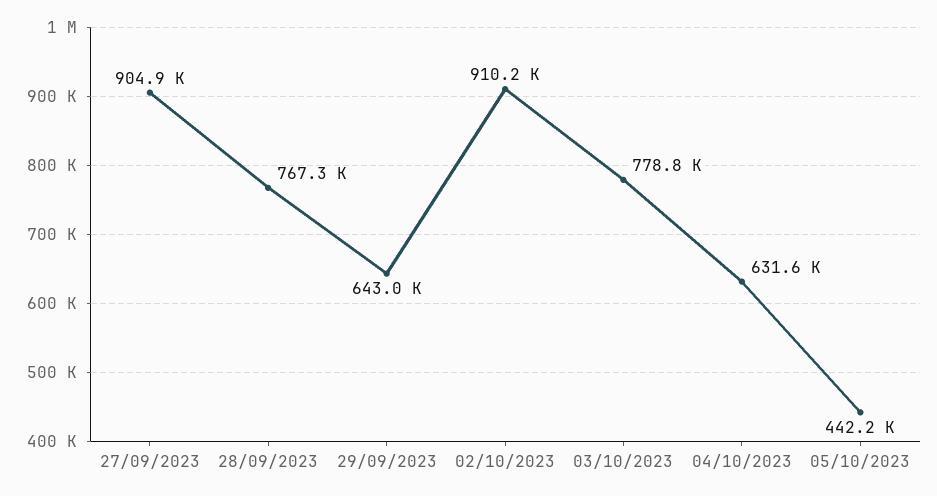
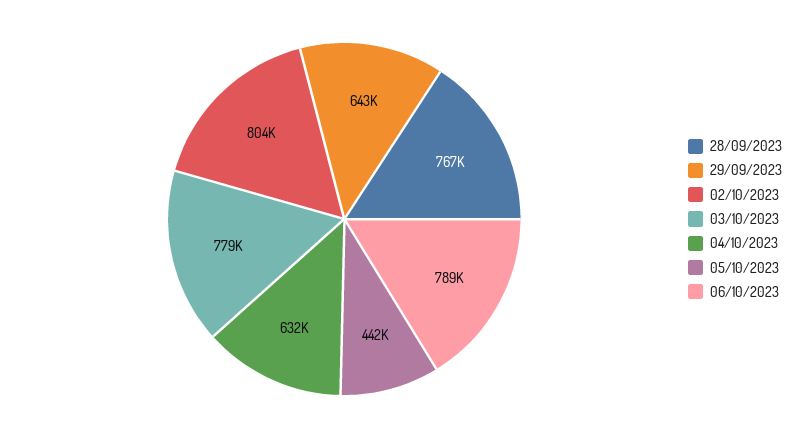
27/09/2023: 904900 -> none
02/10/2023: 910200 -> 804000
06/10/2023: none -> 789000

